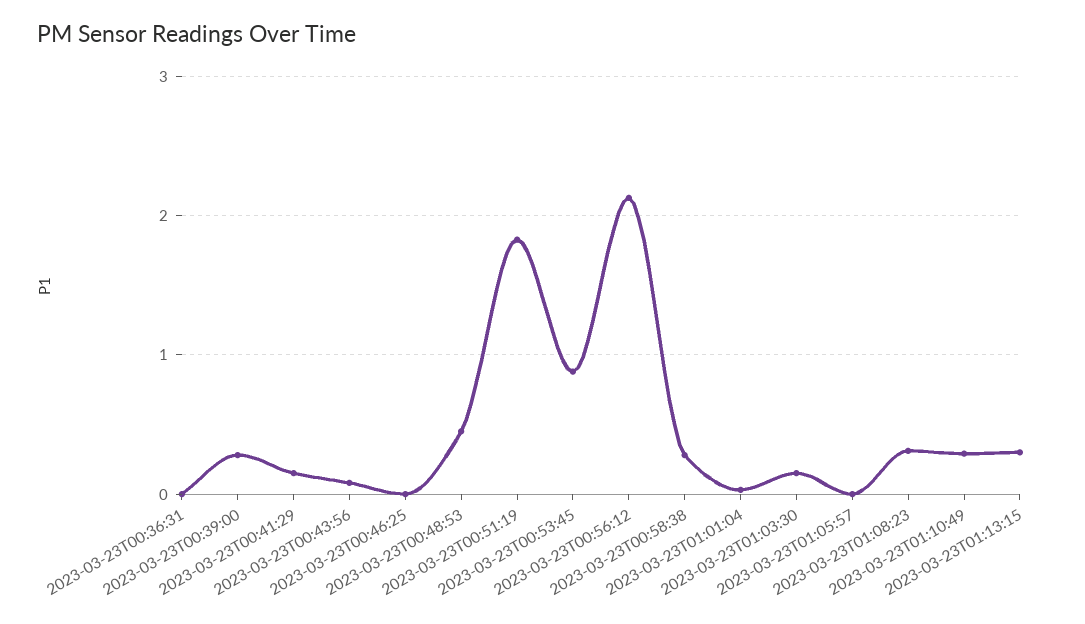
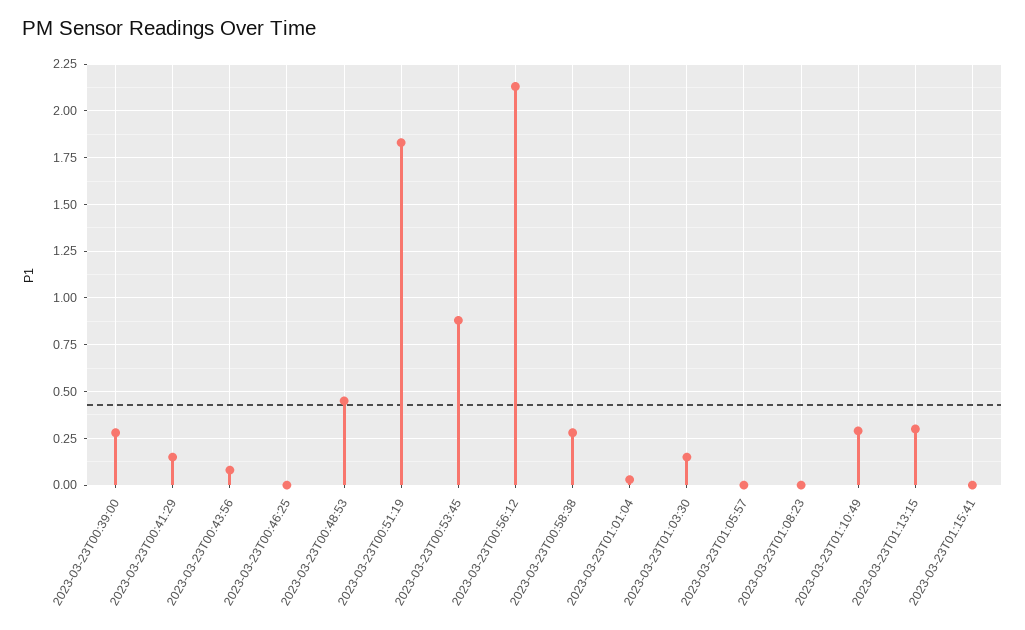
2023-03-23T00:36:31: 0 -> none
2023-03-23T01:08:23: 0.3 -> 0
2023-03-23T01:15:41: none -> 0

